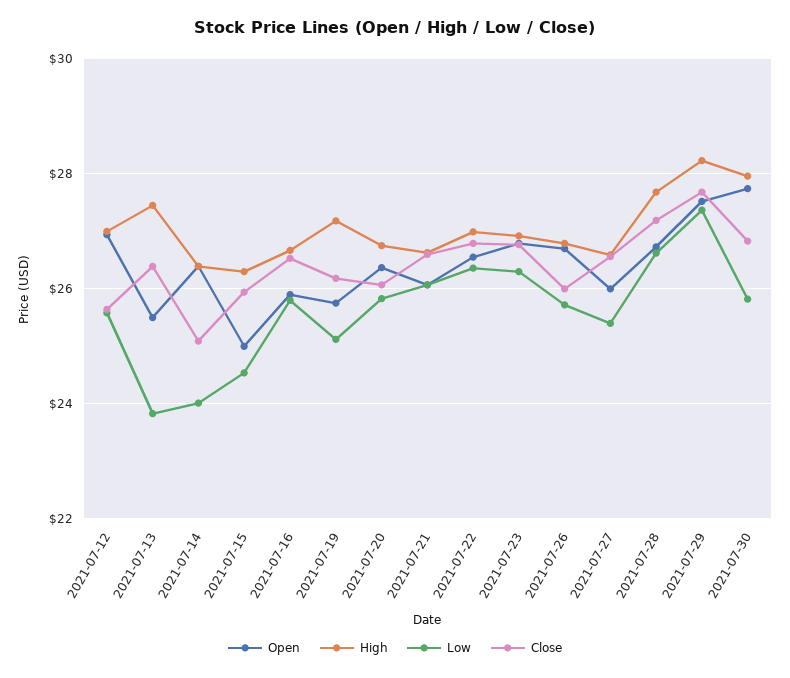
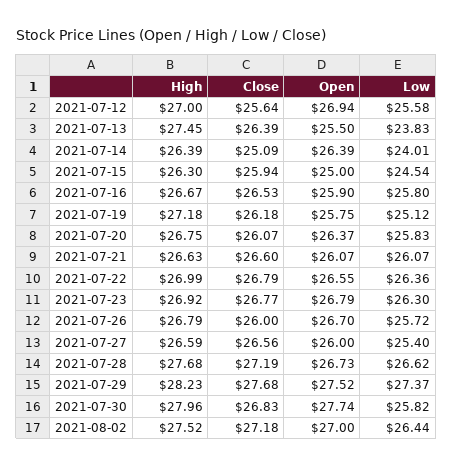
High, 2021-08-02: none -> 27.52
Close, 2021-08-02: none -> 27.18
Open, 2021-08-02: none -> 27
Low, 2021-08-02: none -> 26.44

